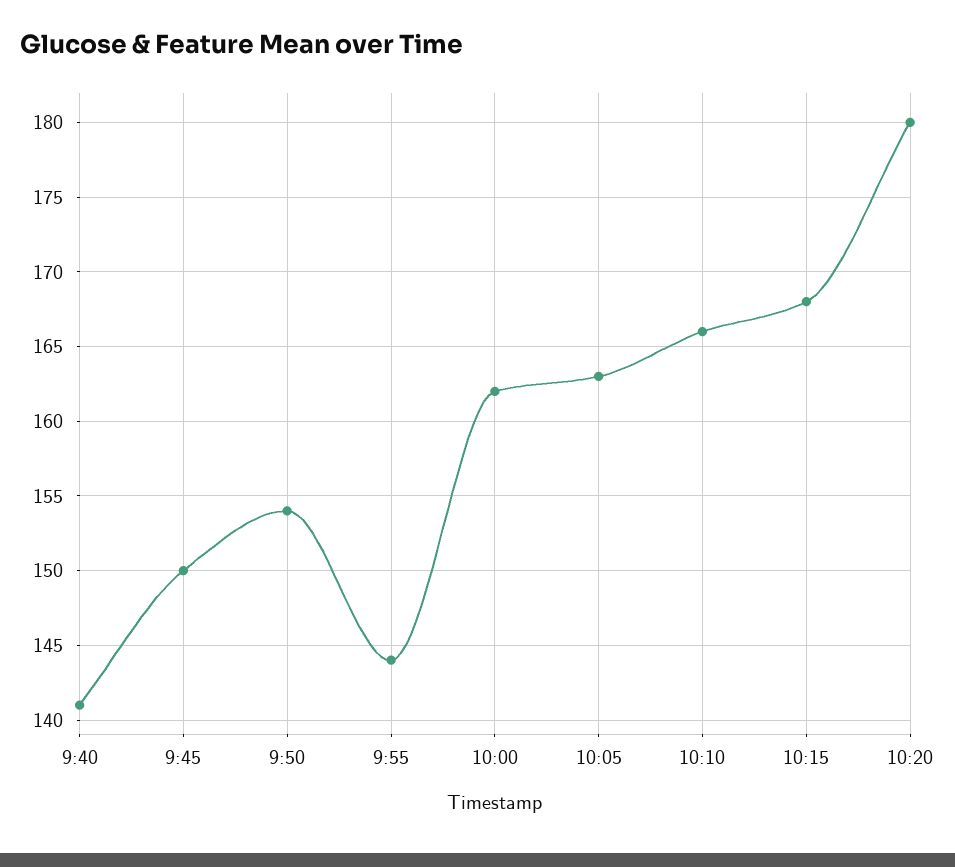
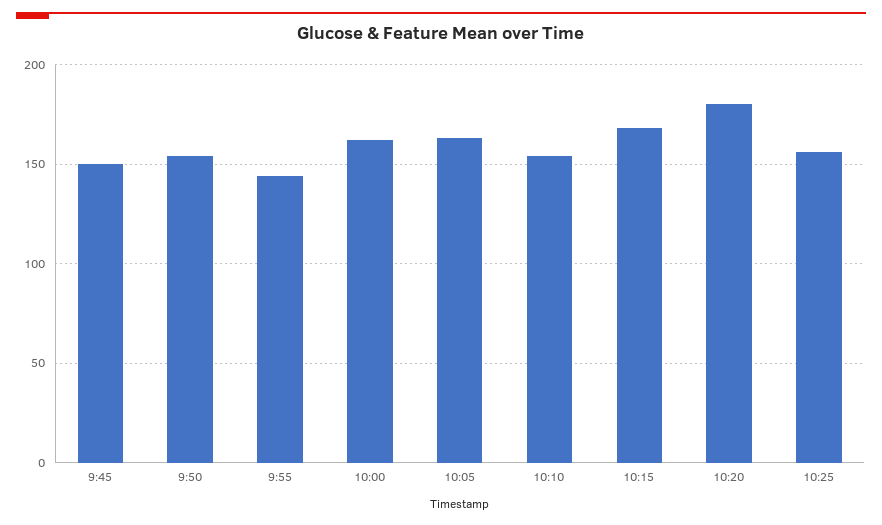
9:40: 141 -> none
10:10: 166 -> 155
10:25: none -> 155

